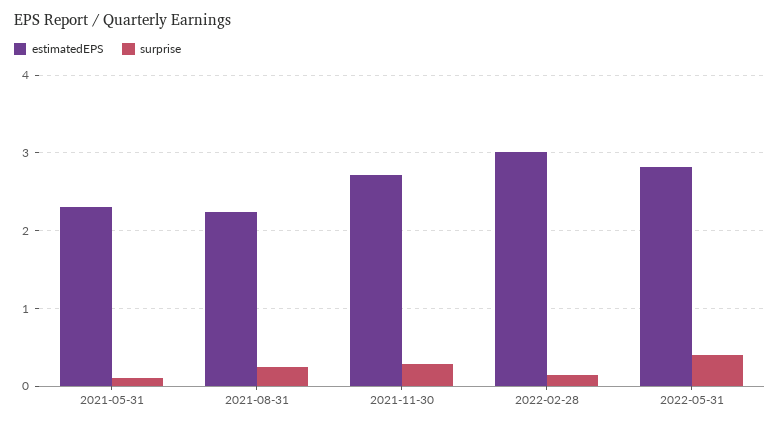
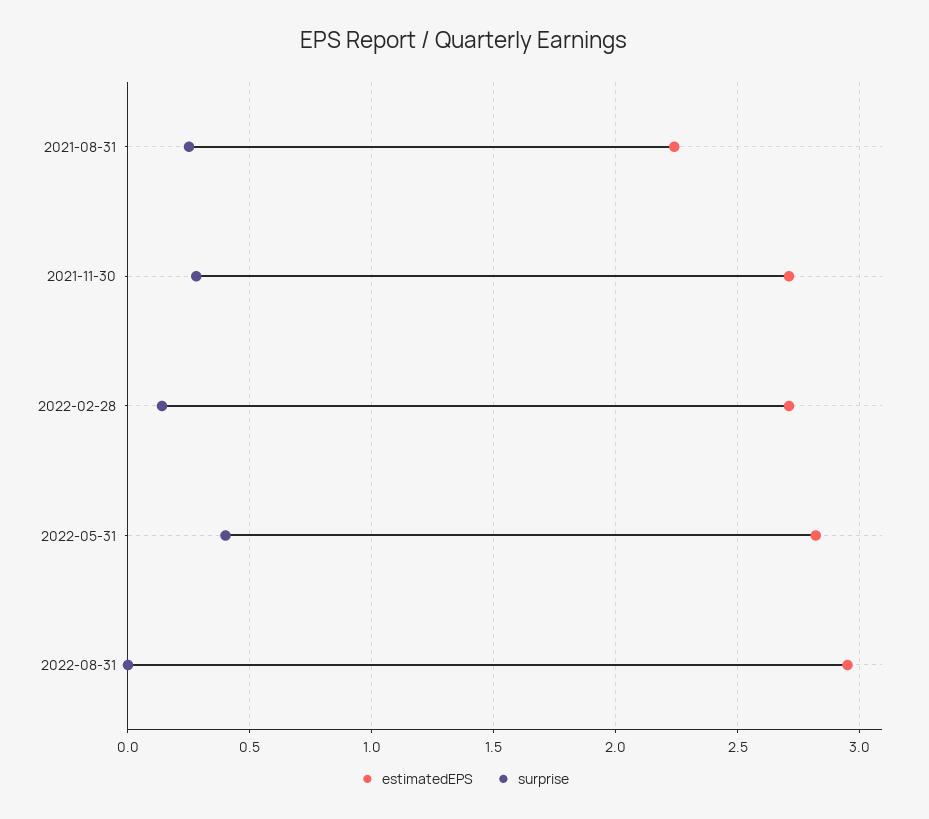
estimatedEPS, 2021-05-31: 2.3 -> none
surprise, 2021-05-31: 0.1 -> none
estimatedEPS, 2022-02-28: 3 -> 2.7
estimatedEPS, 2022-08-31: none -> 2.95
surprise, 2022-08-31: none -> 0

